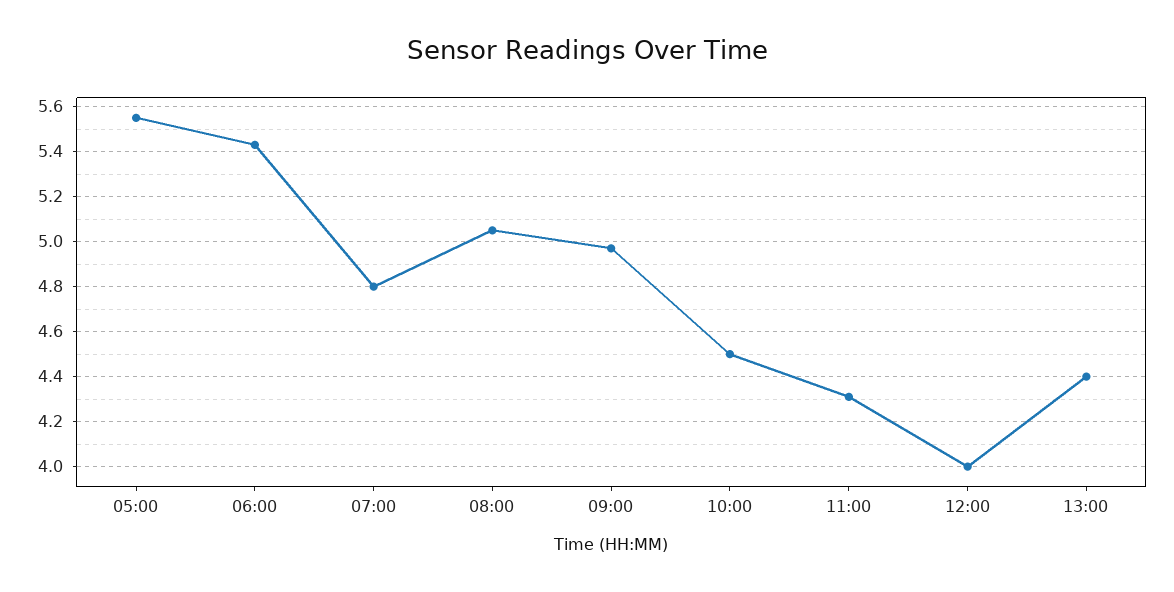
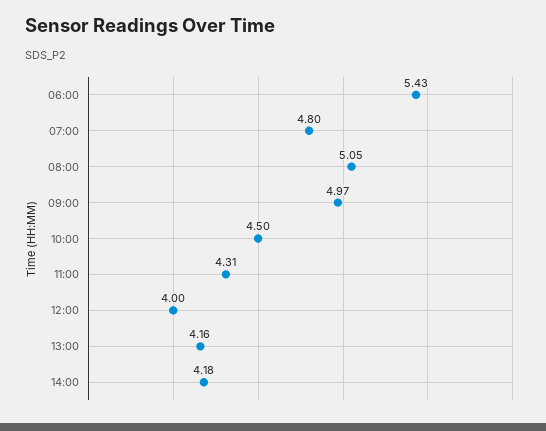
05:00: 5.55 -> none
13:00: 4.4 -> 4.16
14:00: none -> 4.18

